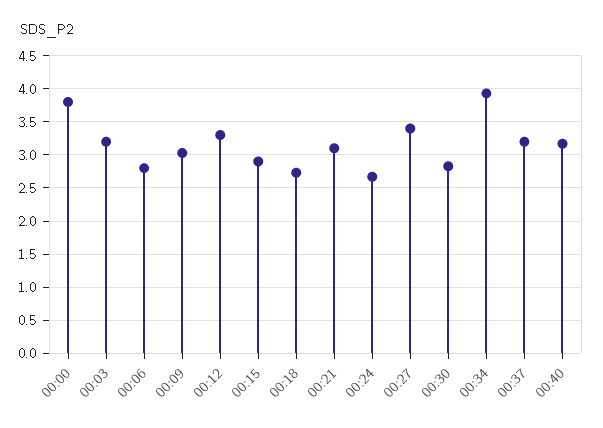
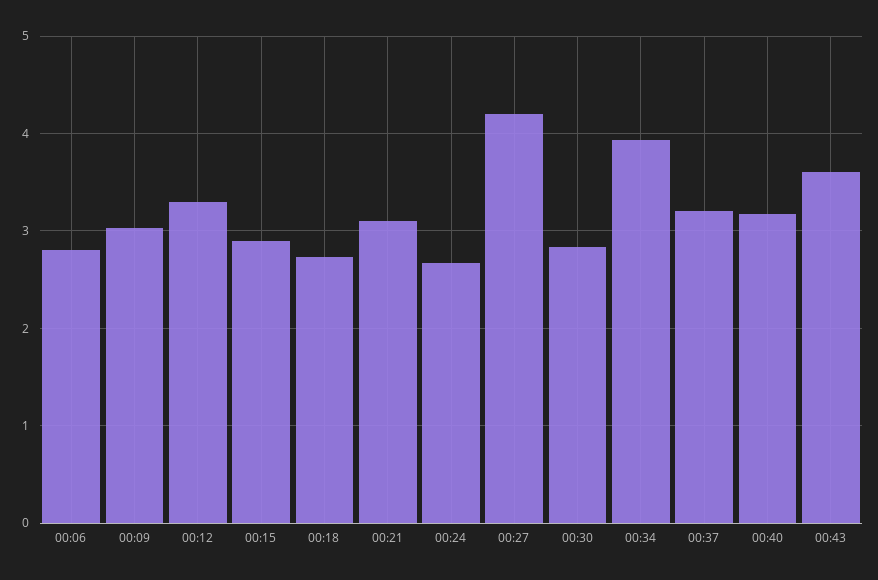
00:00: 3.8 -> none
00:03: 3.2 -> none
00:27: 3.4 -> 4.2
00:43: none -> 3.6

